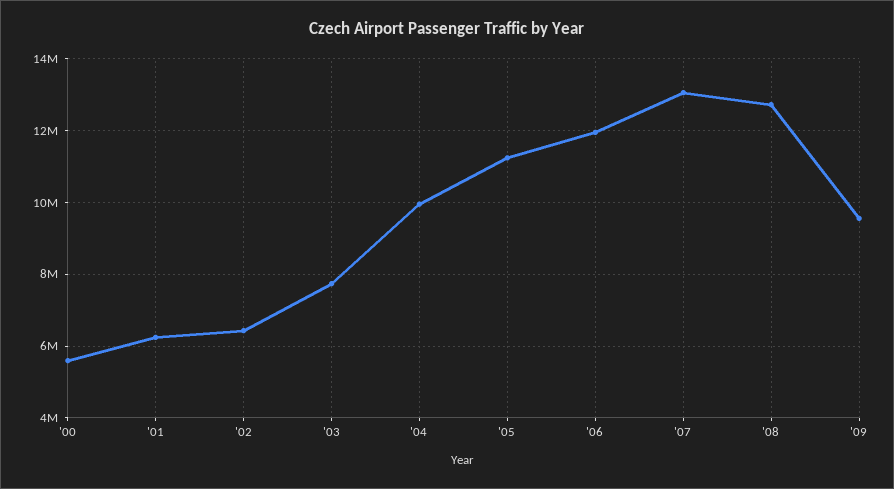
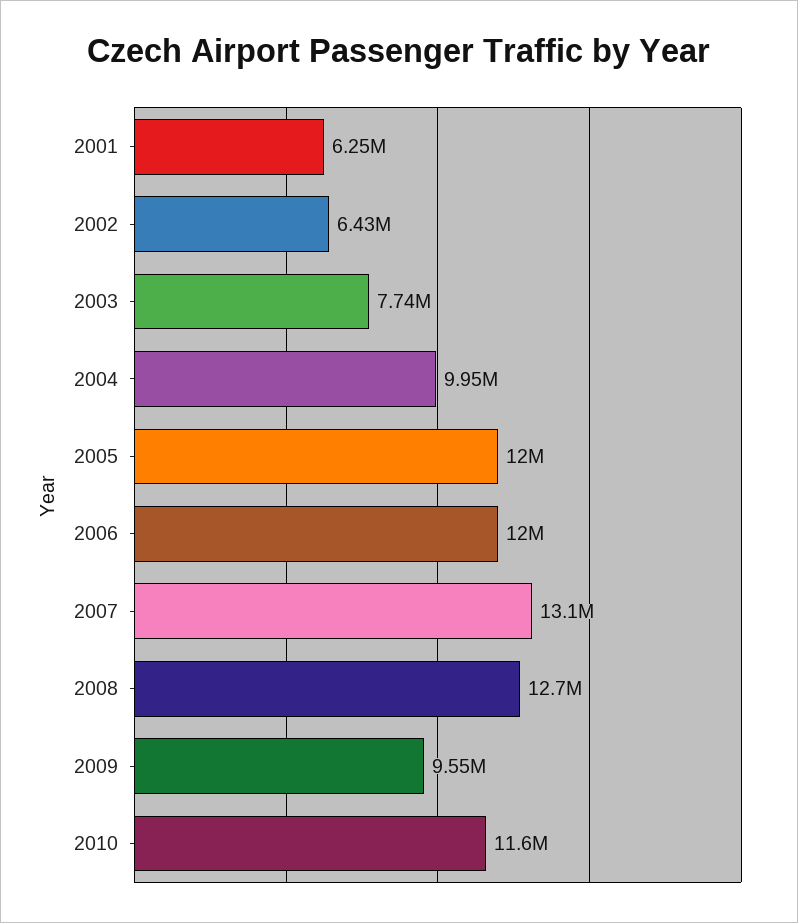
'00: 5600000 -> none
'05: 11200000 -> 12000000
2010: none -> 11600000

